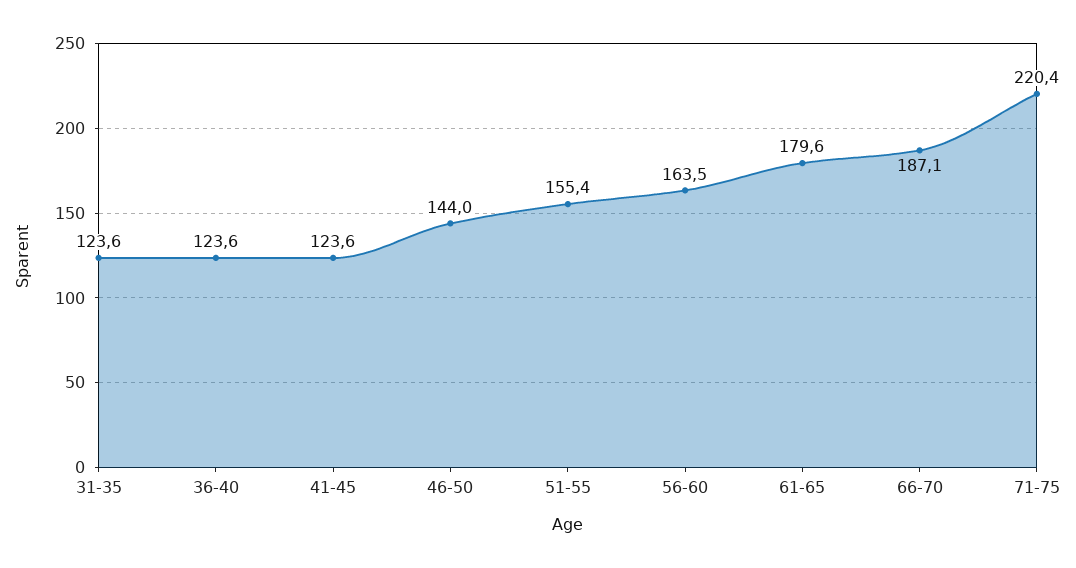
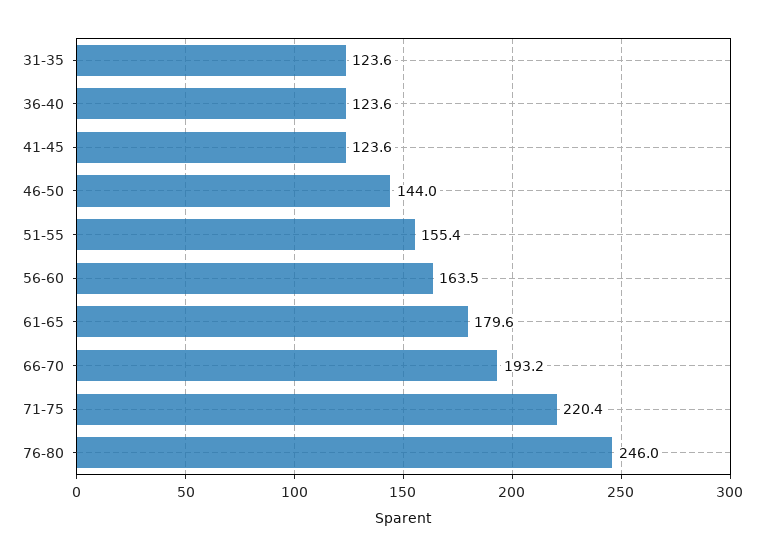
66-70: 187.1 -> 193.2
76-80: none -> 246

